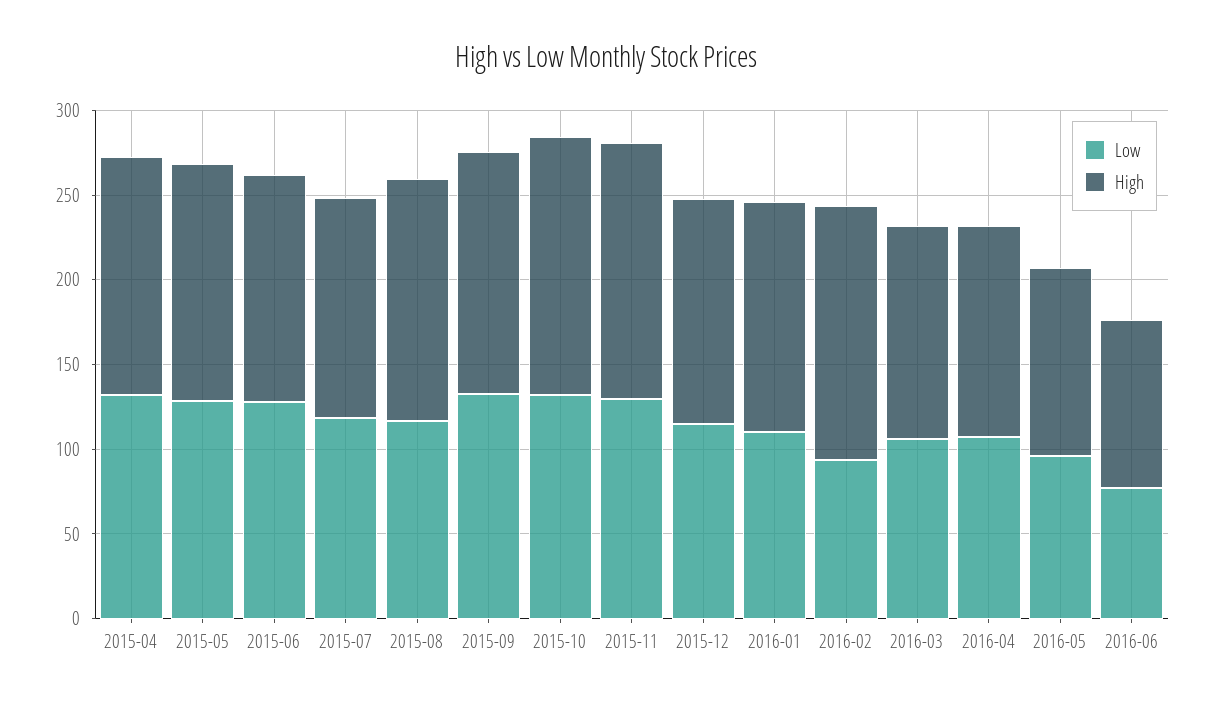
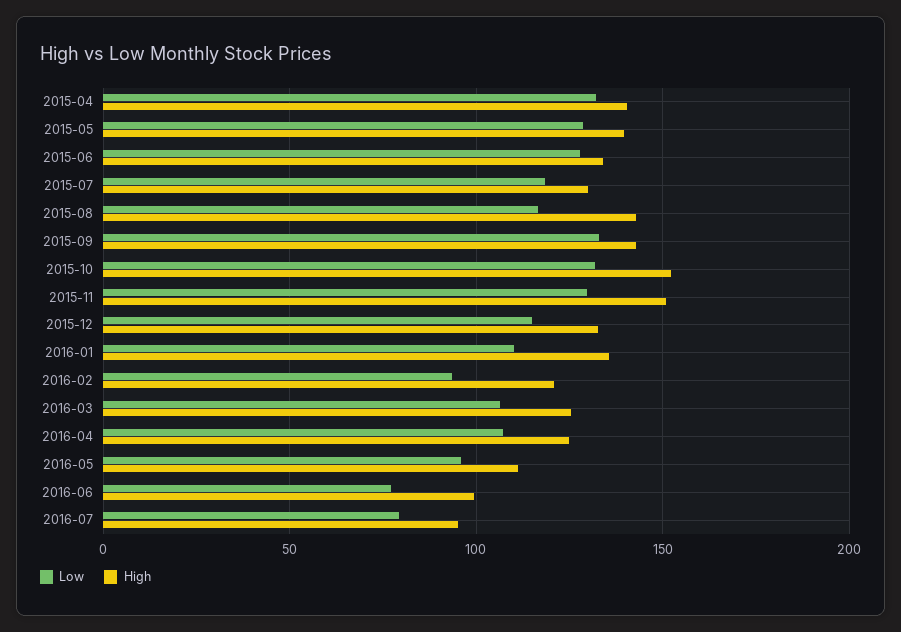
High, 2016-02: 150 -> 120
Low, 2016-07: none -> 80
High, 2016-07: none -> 95

